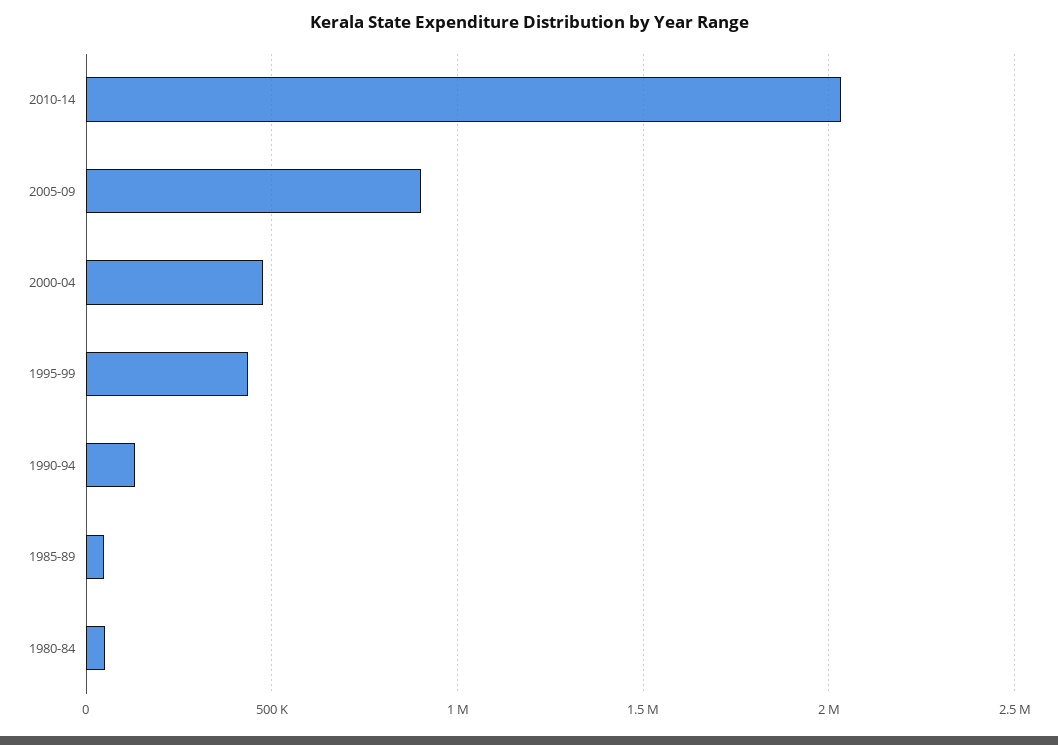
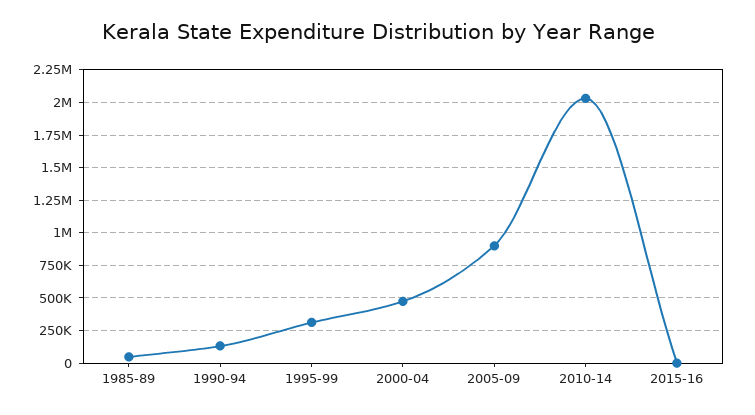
1995-99: 450000 -> 300000
1980-84: 50000 -> none
2015-16: none -> 0

